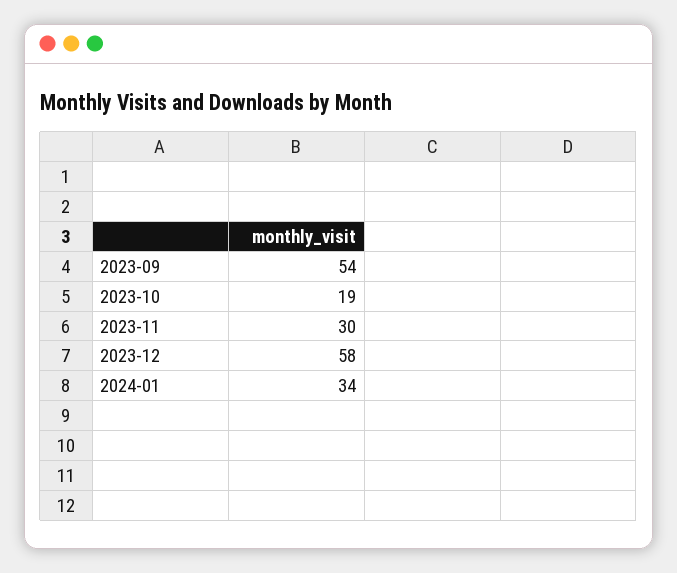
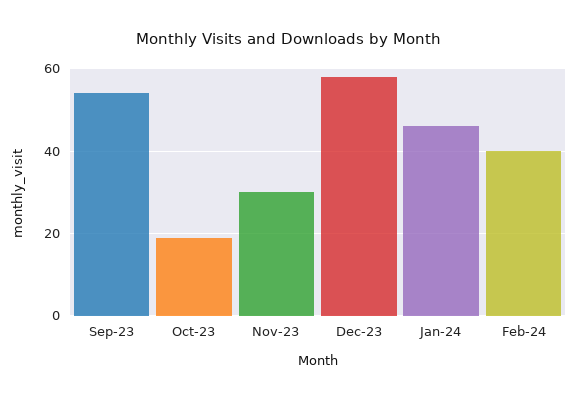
2024-01: 34 -> 45
Feb-24: none -> 40

